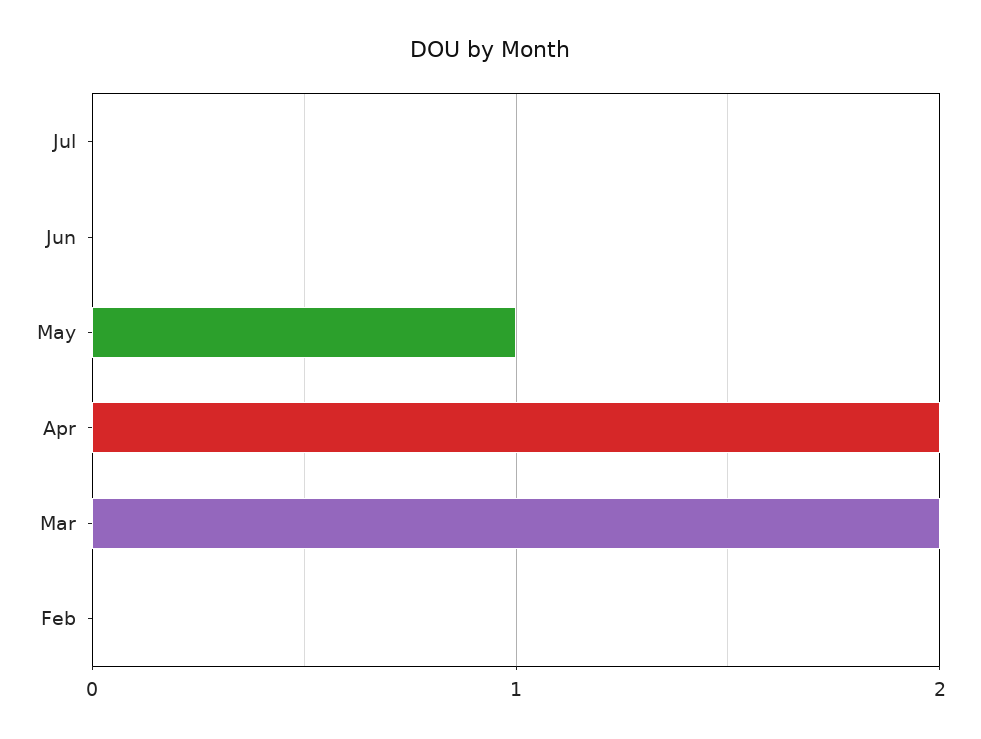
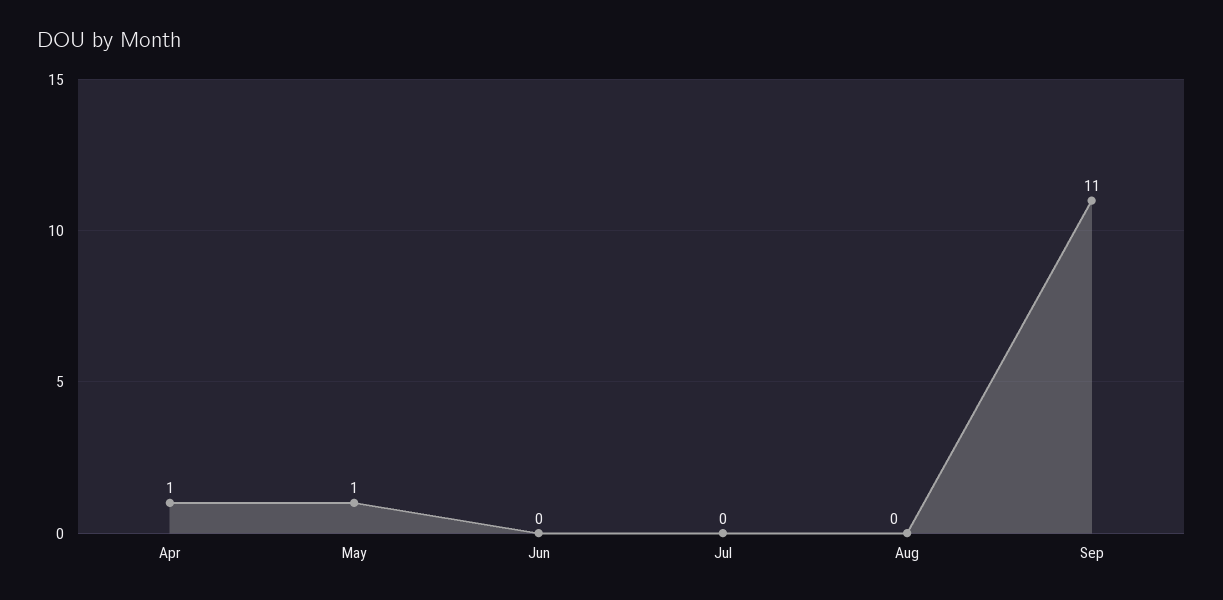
Apr: 2 -> 1
Mar: 2 -> none
Feb: 0 -> none
Aug: none -> 0
Sep: none -> 11

